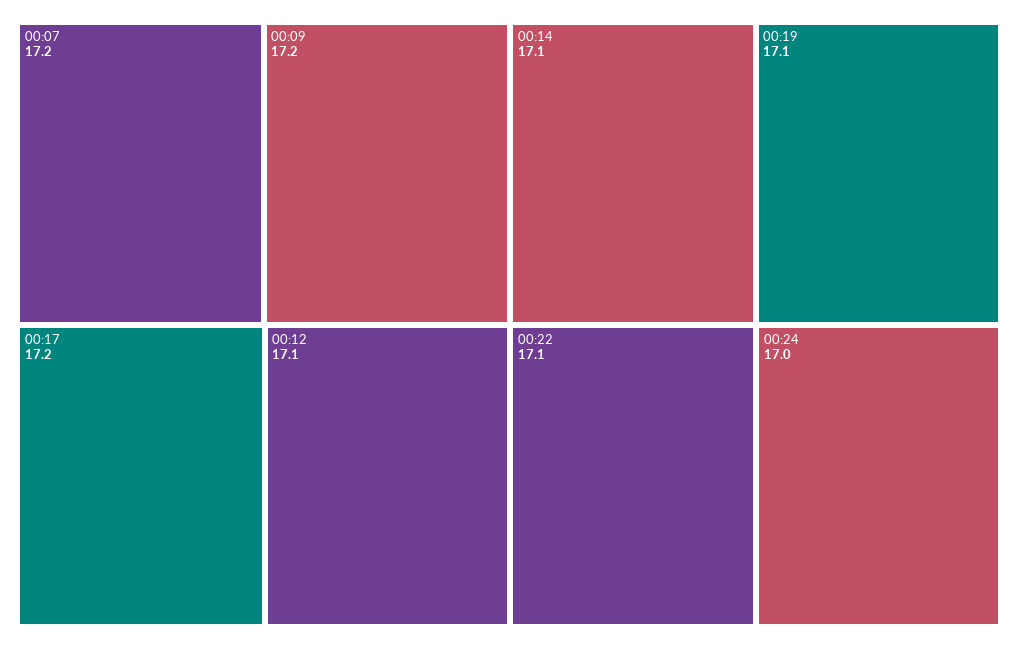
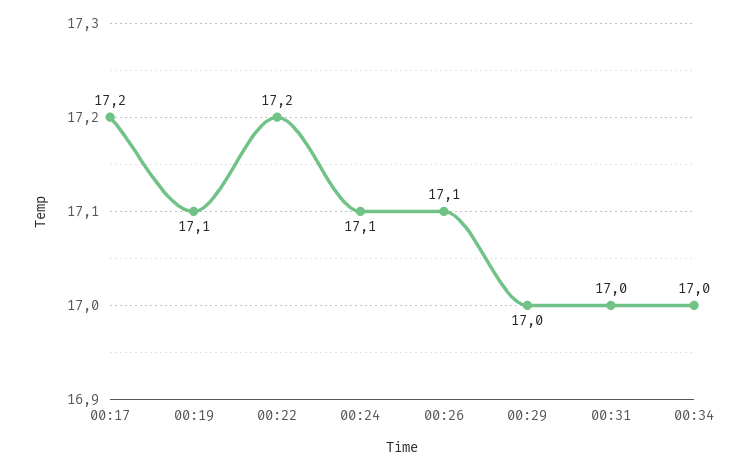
00:07: 17.2 -> none
00:09: 17.2 -> none
00:12: 17.1 -> none
00:14: 17.1 -> none
00:22: 17.1 -> 17.2
00:24: 17 -> 17.1
00:26: none -> 17.1
00:29: none -> 17
00:31: none -> 17
00:34: none -> 17

